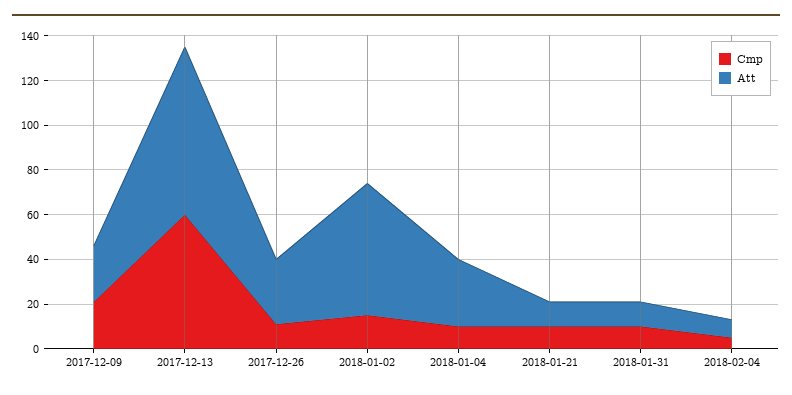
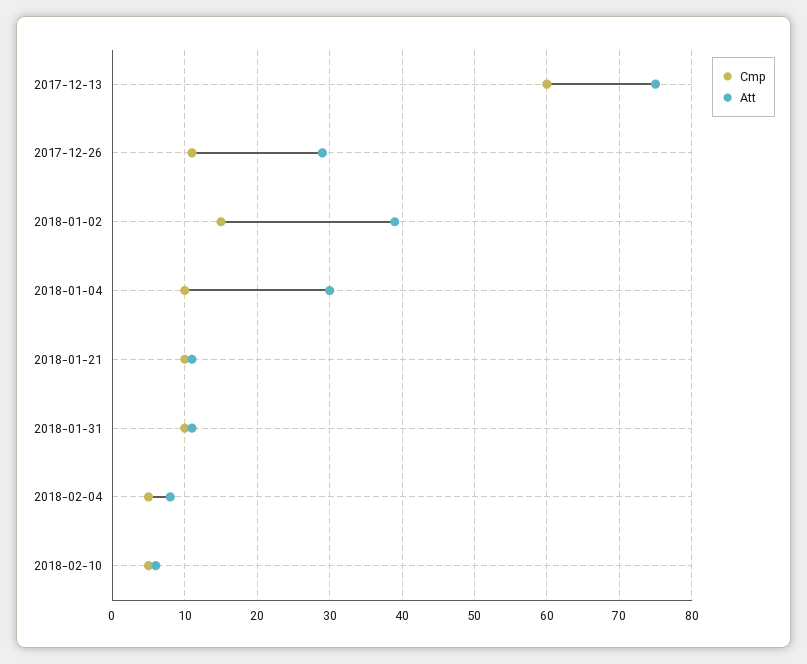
Cmp, 2017-12-09: 20 -> none
Att, 2017-12-09: 25 -> none
Att, 2018-01-02: 60 -> 39
Cmp, 2018-02-10: none -> 5
Att, 2018-02-10: none -> 6

